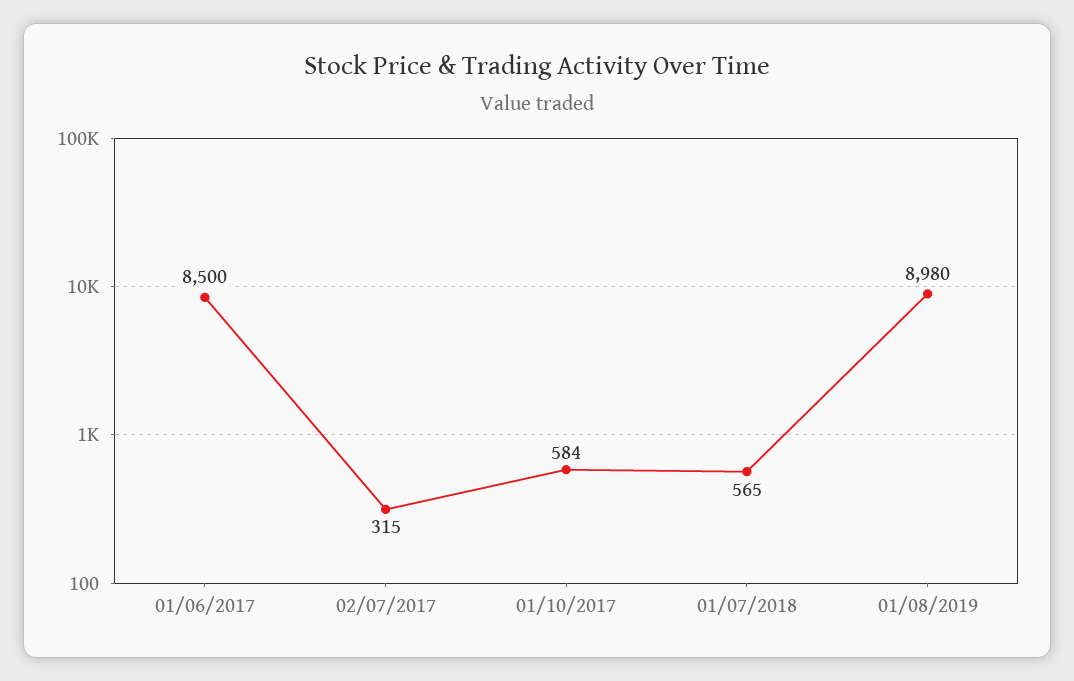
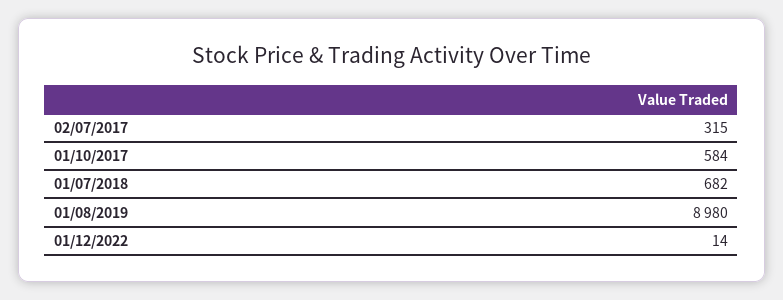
01/06/2017: 8500 -> none
01/07/2018: 565 -> 682
01/12/2022: none -> 14

